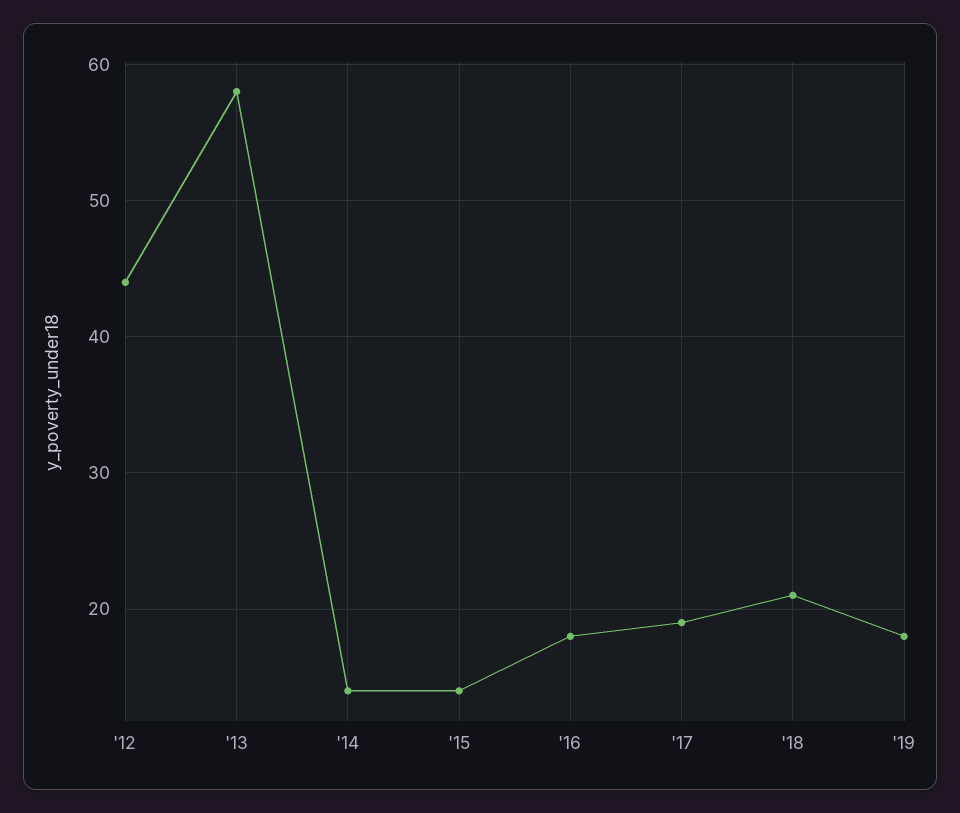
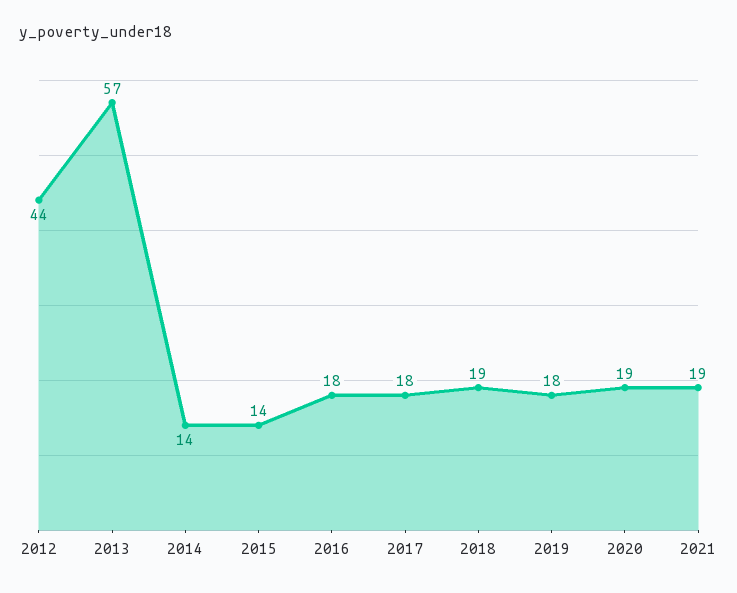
'13: 58 -> 57
'17: 19 -> 18
'18: 21 -> 19
2020: none -> 19
2021: none -> 19

